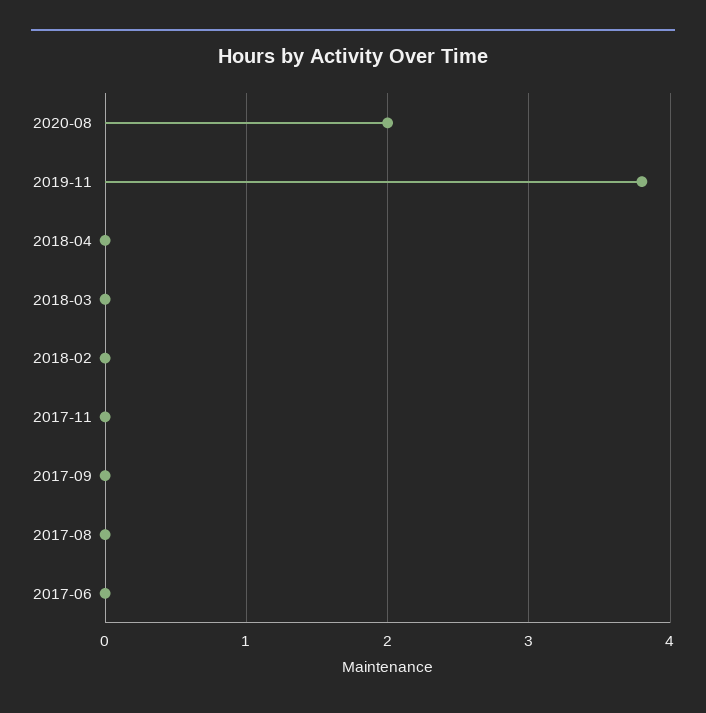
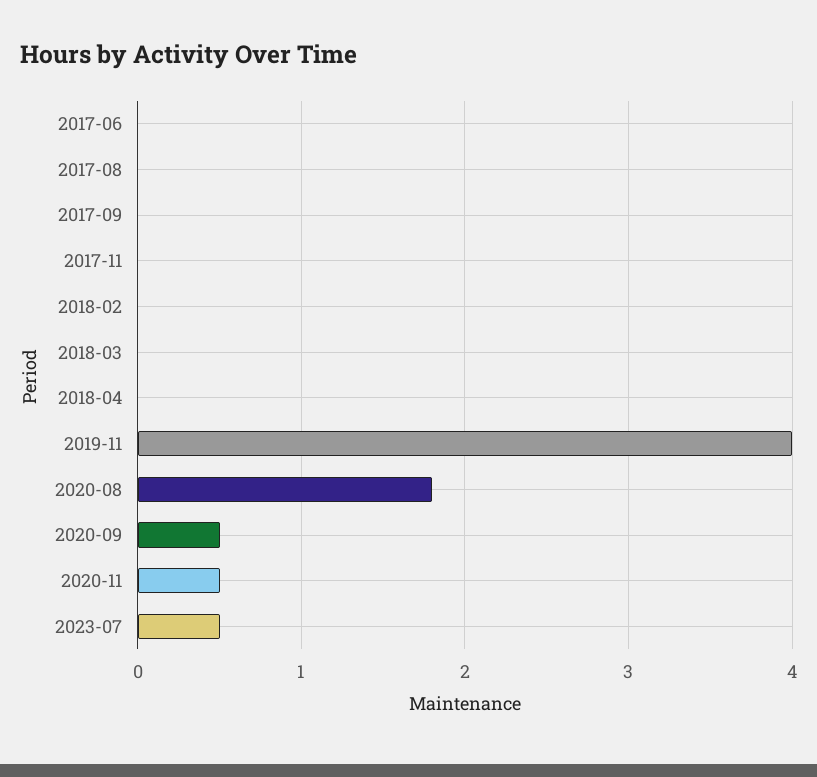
2020-08: 2 -> 1.8
2019-11: 3.8 -> 4
2020-09: none -> 0.5
2020-11: none -> 0.5
2023-07: none -> 0.5

